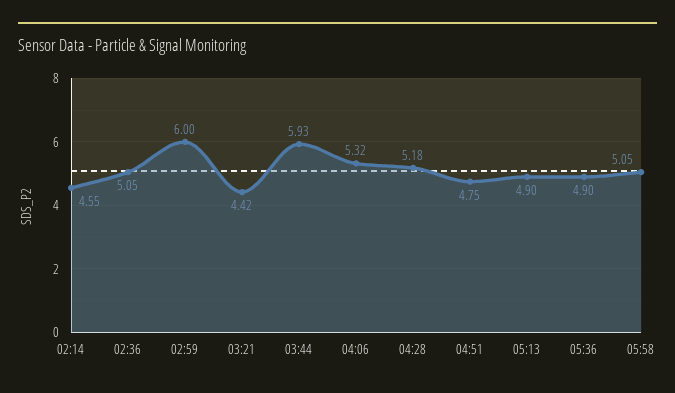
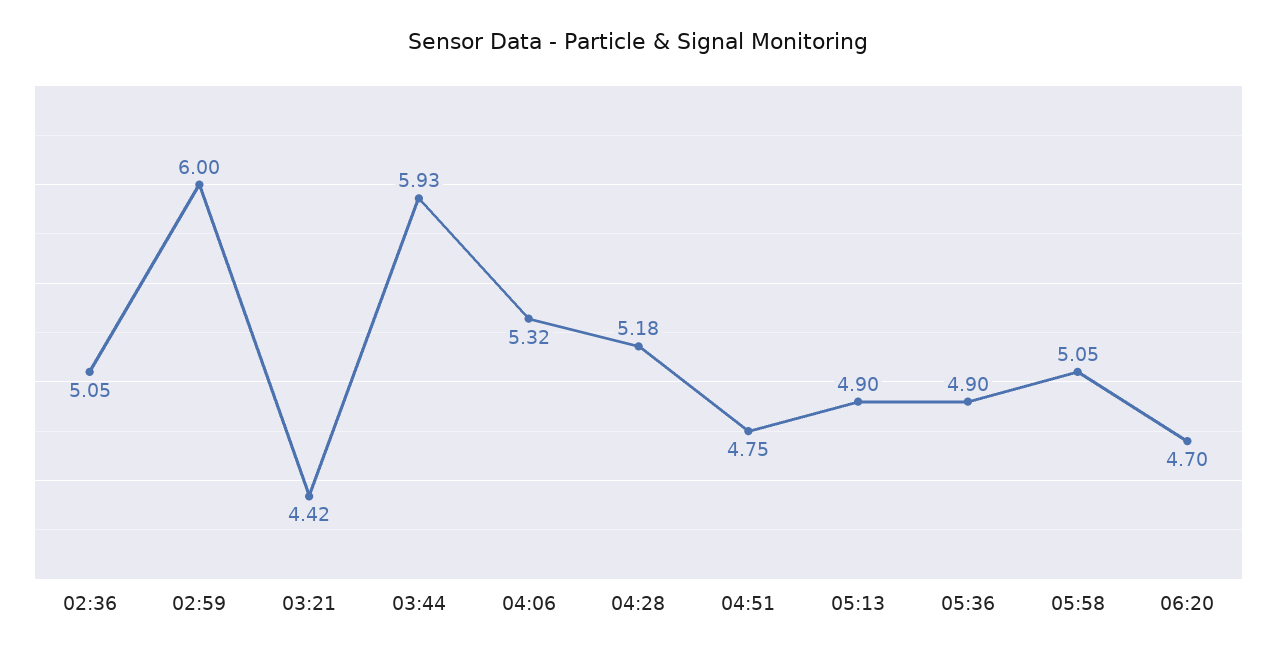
02:14: 4.55 -> none
06:20: none -> 4.7

